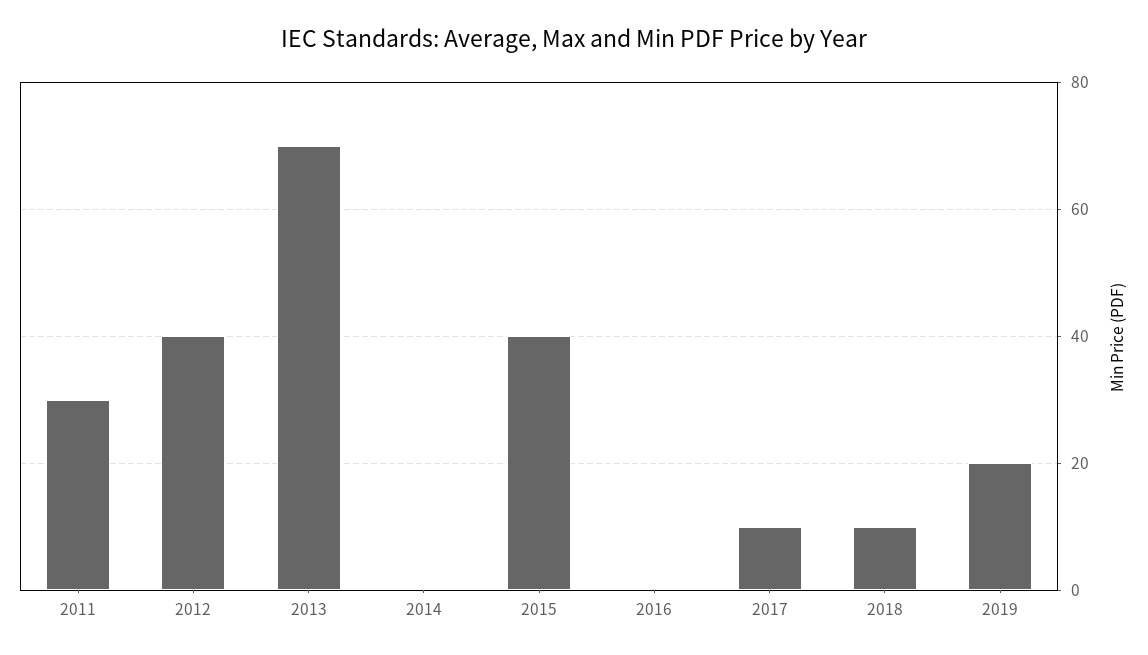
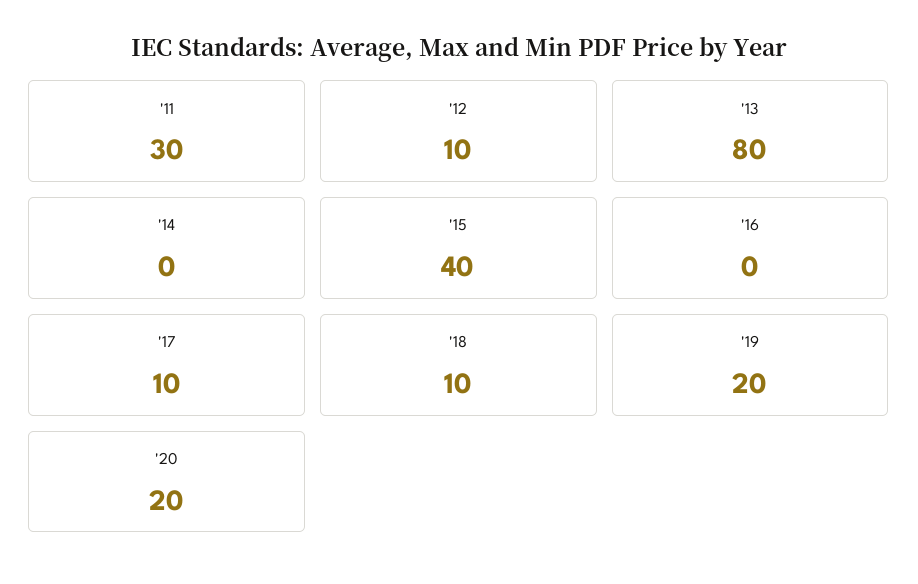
2012: 40 -> 10
2013: 70 -> 80
'20: none -> 20

